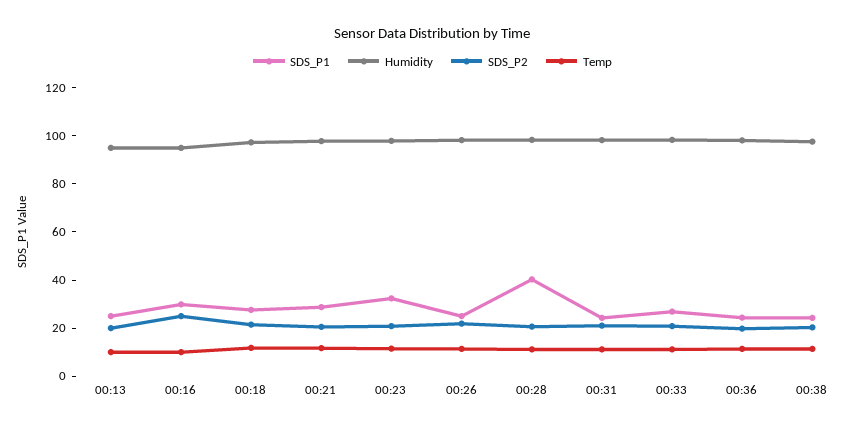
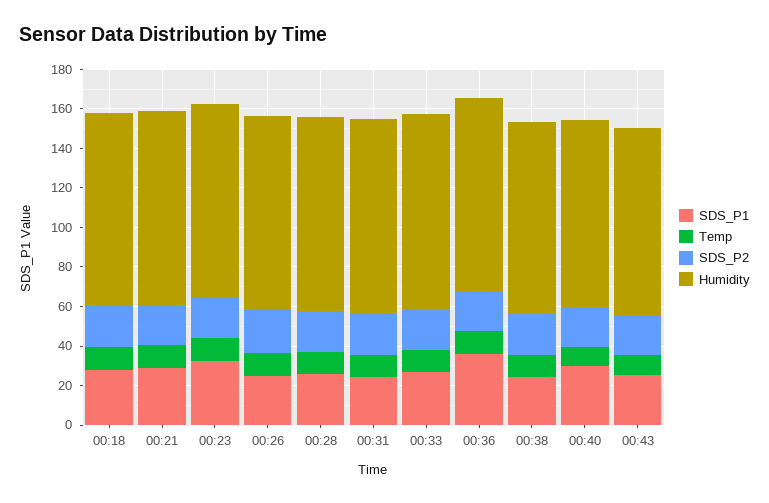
SDS_P1, 00:13: 25 -> none
Humidity, 00:13: 95 -> none
SDS_P2, 00:13: 20 -> none
Temp, 00:13: 10 -> none
SDS_P1, 00:16: 30 -> none
Humidity, 00:16: 95 -> none
SDS_P2, 00:16: 25 -> none
Temp, 00:16: 10 -> none
SDS_P1, 00:28: 40 -> 25
SDS_P1, 00:36: 25 -> 35
SDS_P1, 00:40: none -> 30
Temp, 00:40: none -> 10
SDS_P2, 00:40: none -> 20
Humidity, 00:40: none -> 95
SDS_P1, 00:43: none -> 25
Temp, 00:43: none -> 10
SDS_P2, 00:43: none -> 20
Humidity, 00:43: none -> 95

